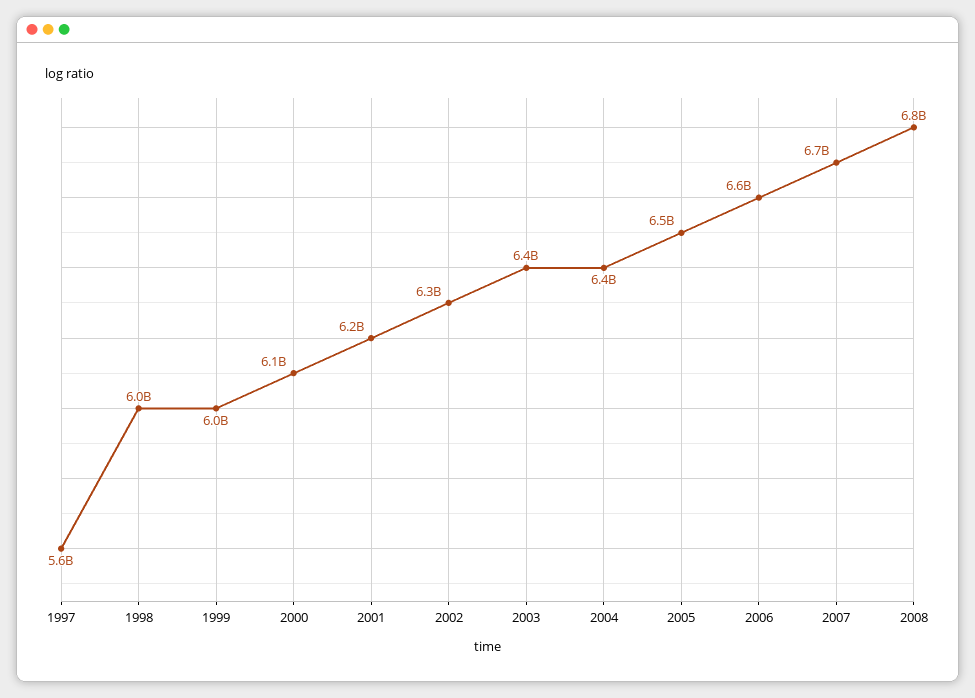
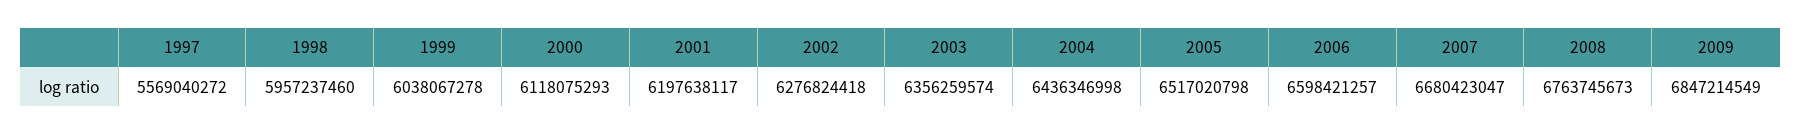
2009: none -> 6847214549

